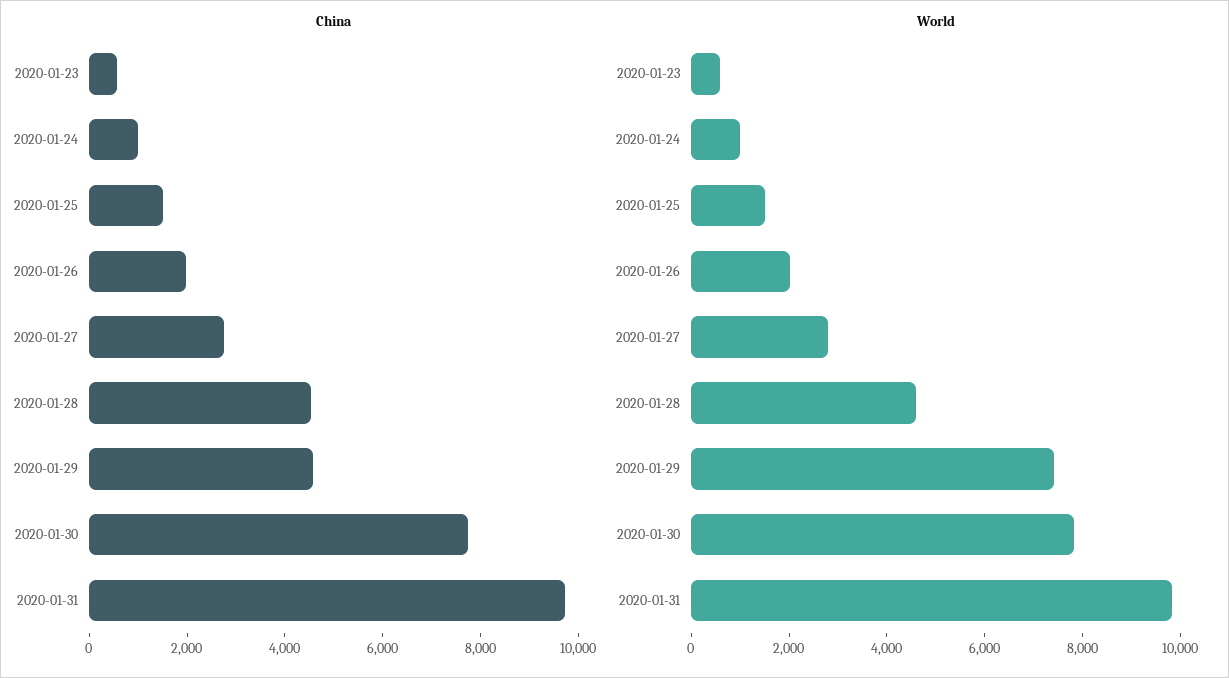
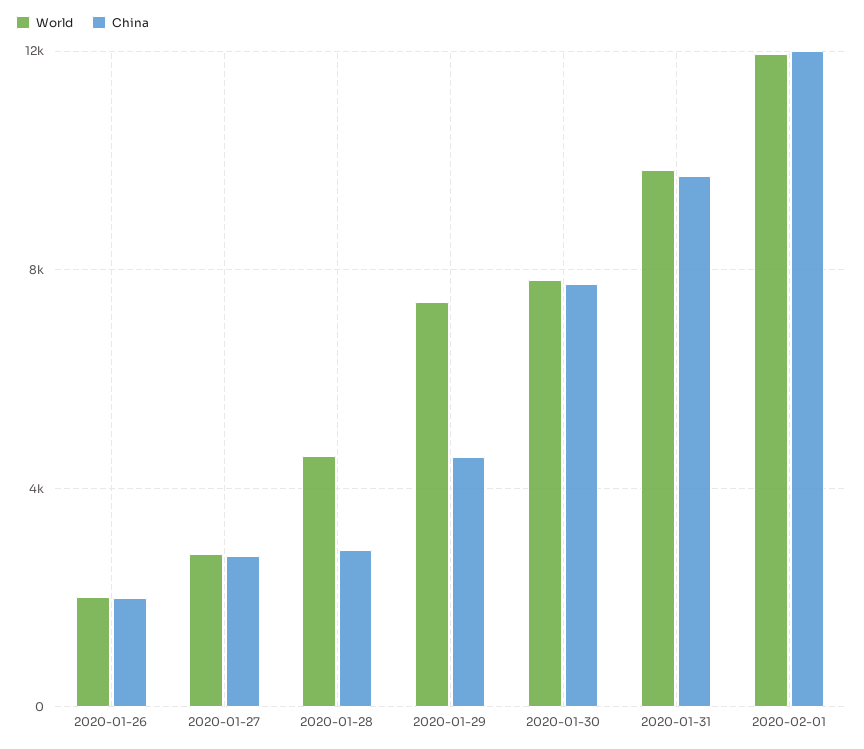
China, 2020-01-23: 500 -> none
China, 2020-01-24: 1000 -> none
China, 2020-01-25: 1500 -> none
China, 2020-01-28: 4500 -> 3000
World, 2020-01-23: 500 -> none
World, 2020-01-24: 1000 -> none
World, 2020-01-25: 1500 -> none
World, 2020-02-01: none -> 12000
China, 2020-02-01: none -> 12000

